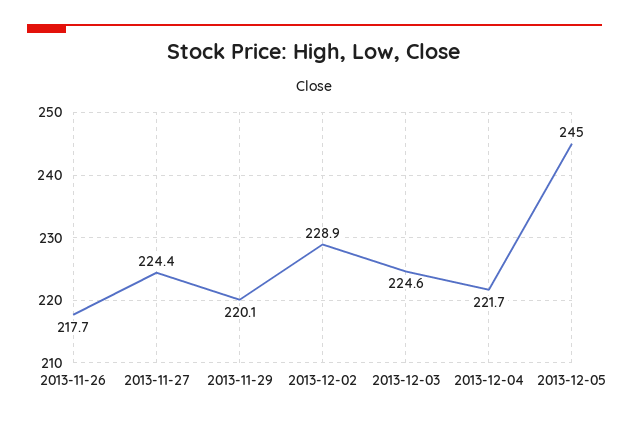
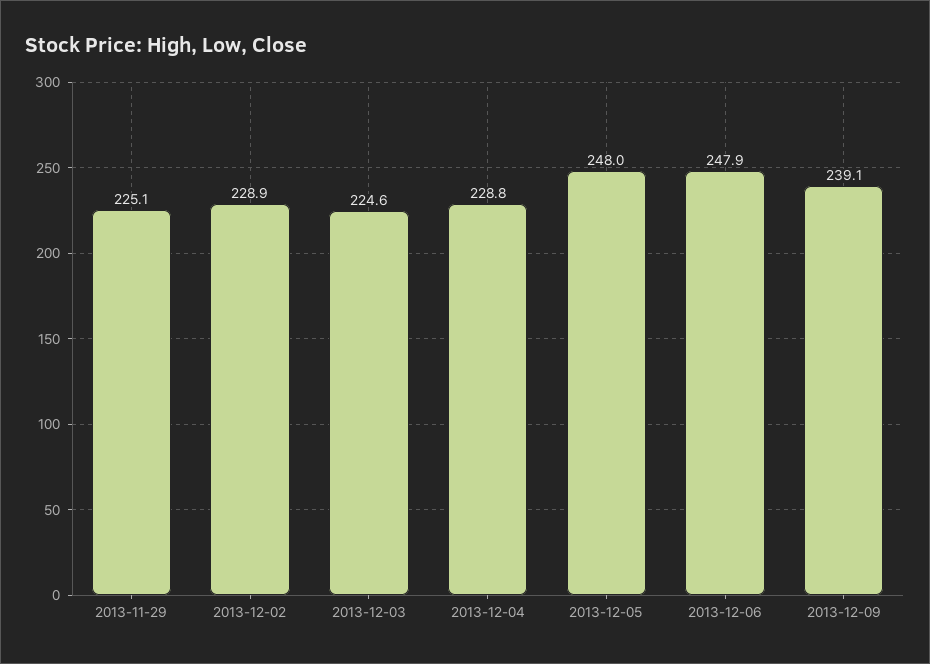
2013-11-26: 217.7 -> none
2013-11-27: 224.4 -> none
2013-11-29: 220.1 -> 225.1
2013-12-04: 221.7 -> 228.8
2013-12-05: 245 -> 248
2013-12-06: none -> 247.9
2013-12-09: none -> 239.1

